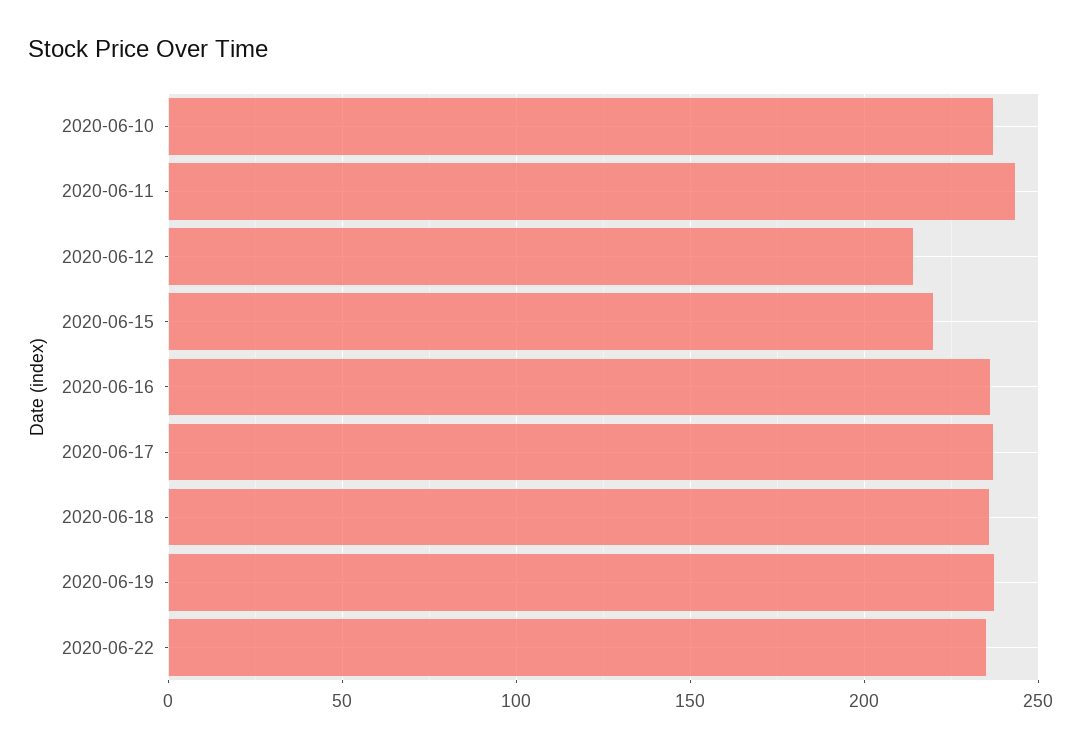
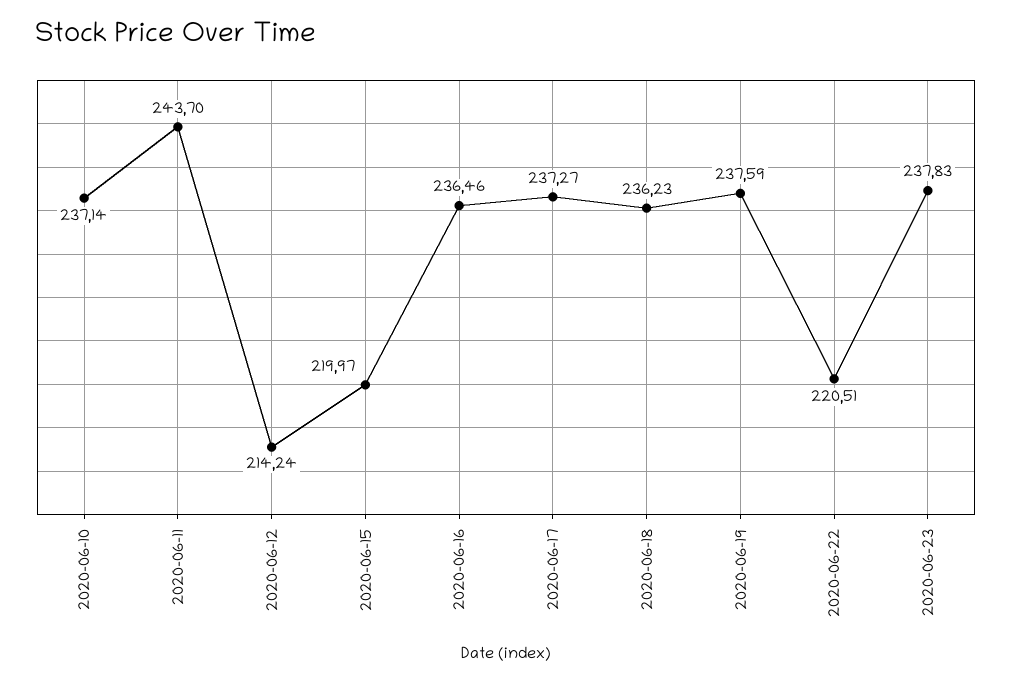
2020-06-22: 235 -> 220.51
2020-06-23: none -> 237.83

